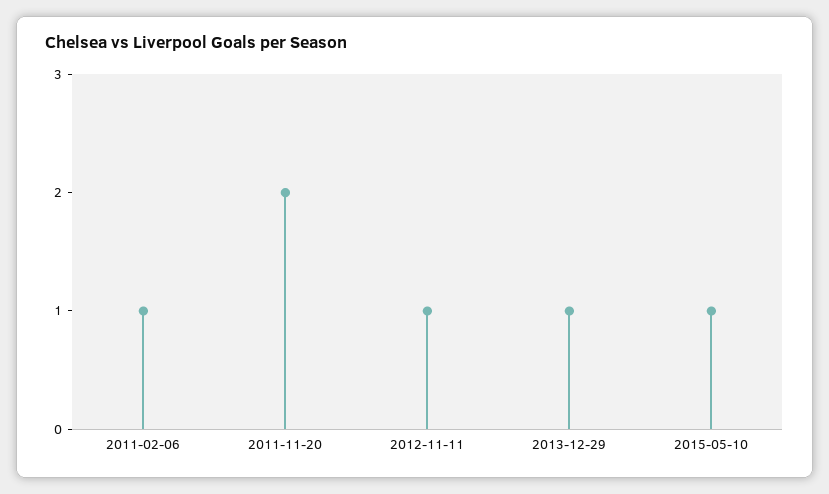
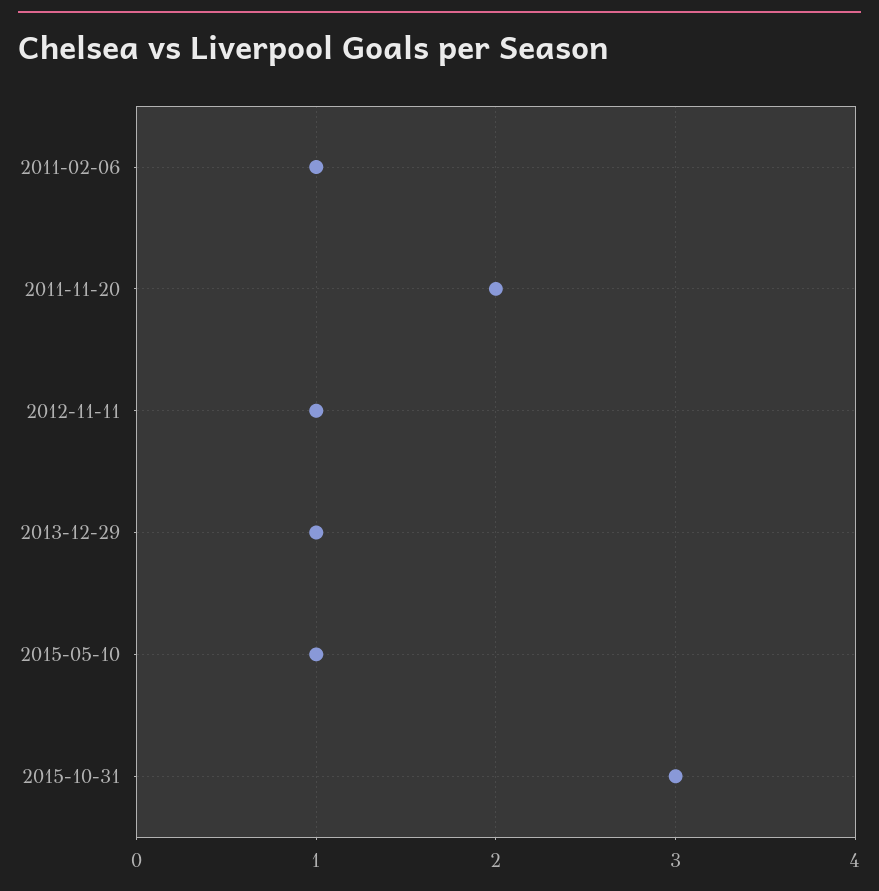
2015-10-31: none -> 3

